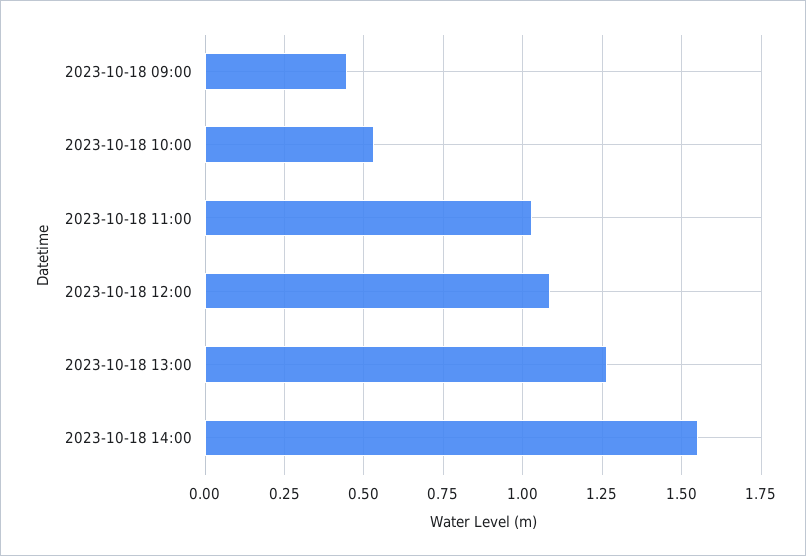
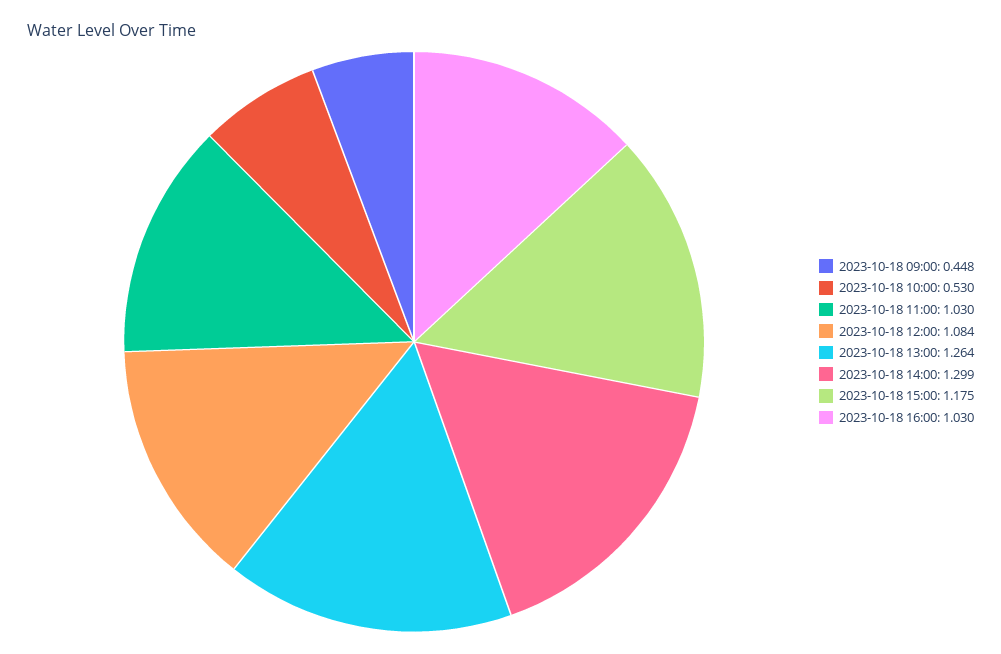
2023-10-18 14:00: 1.55 -> 1.299
2023-10-18 15:00: none -> 1.175
2023-10-18 16:00: none -> 1.03

